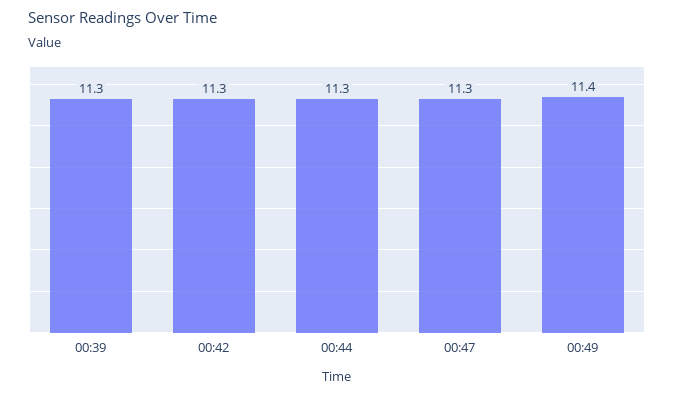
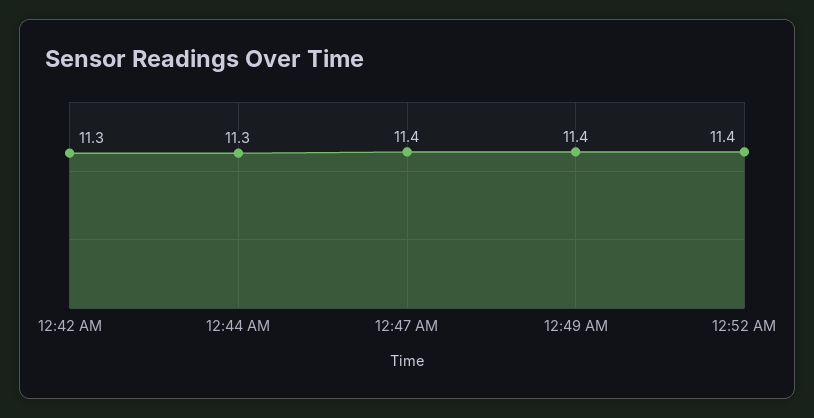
00:39: 11.3 -> none
00:47: 11.3 -> 11.4
12:52 AM: none -> 11.4

